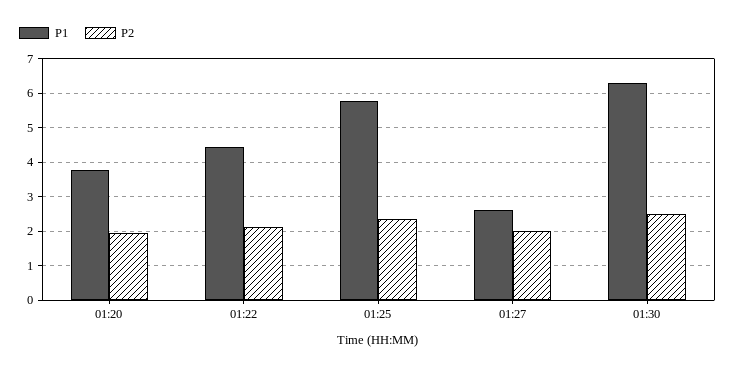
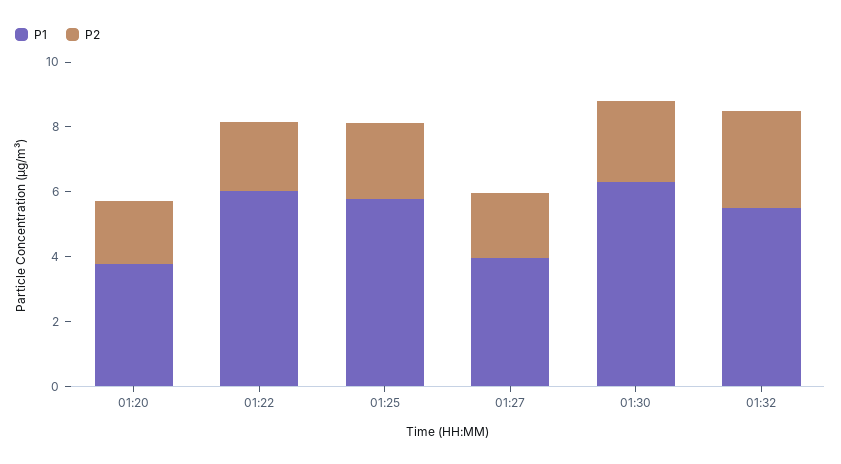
P1, 01:22: 4.4 -> 6
P1, 01:27: 2.6 -> 4
P1, 01:32: none -> 5.5
P2, 01:32: none -> 3

